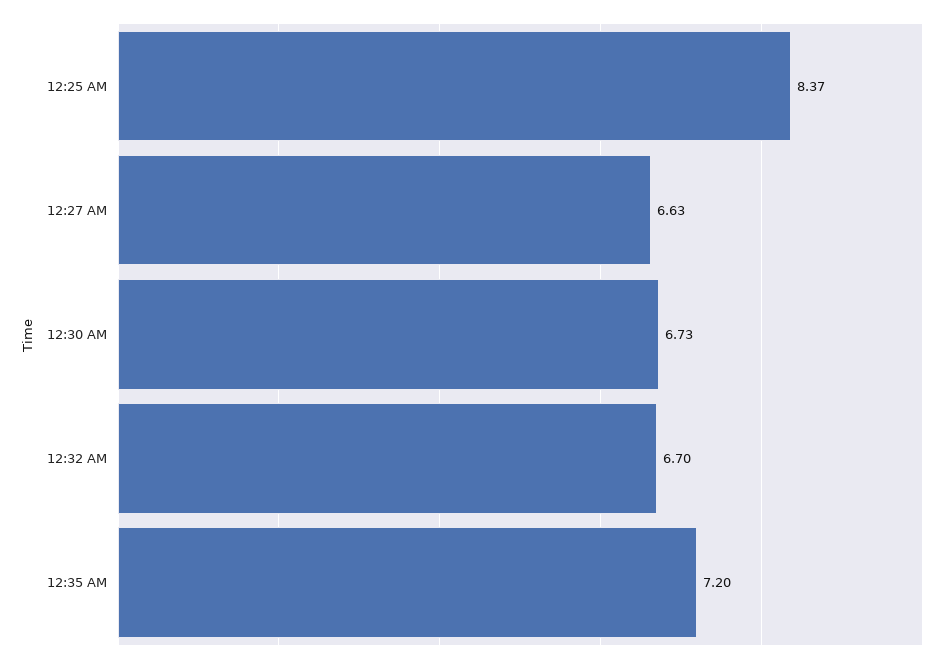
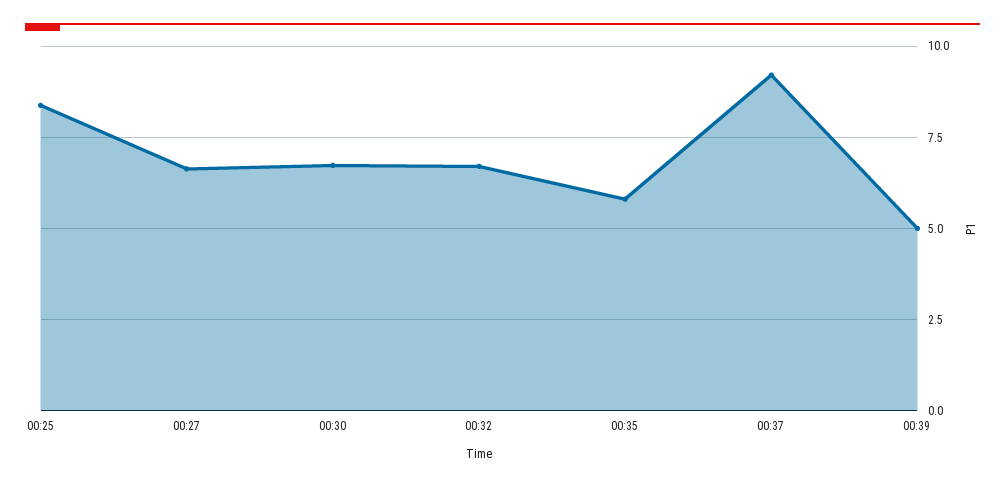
12:35 AM: 7.2 -> 5.75
00:37: none -> 9.25
00:39: none -> 5

